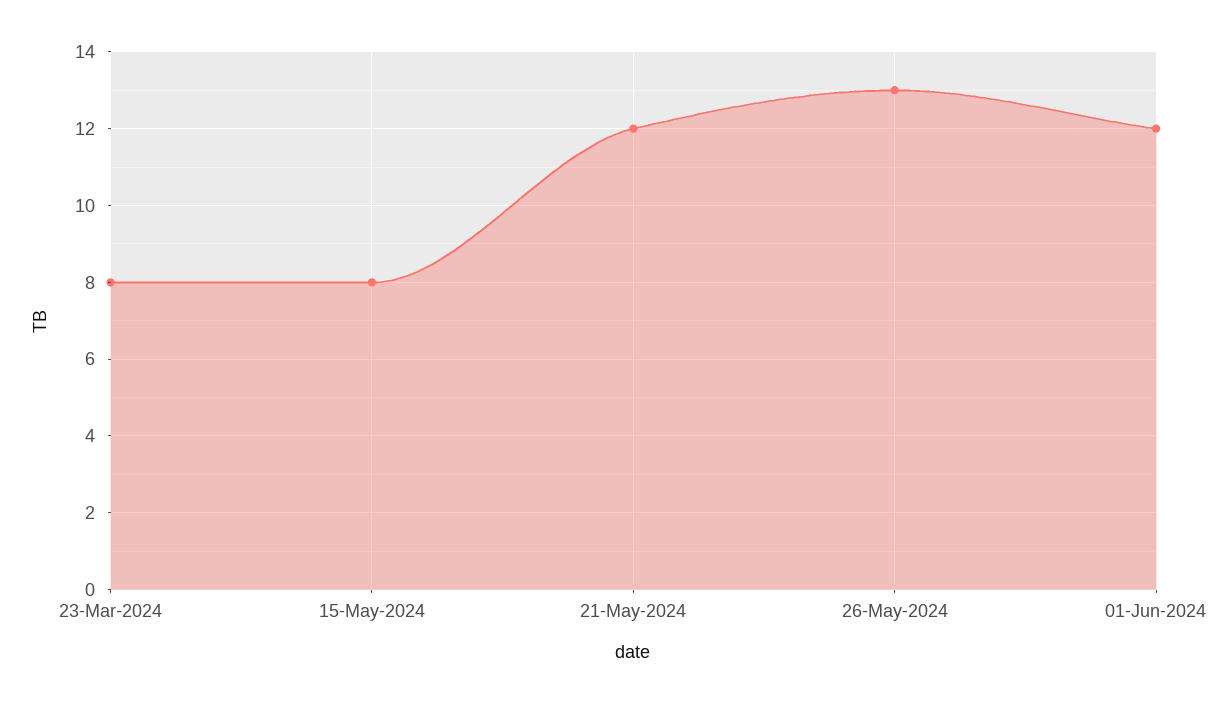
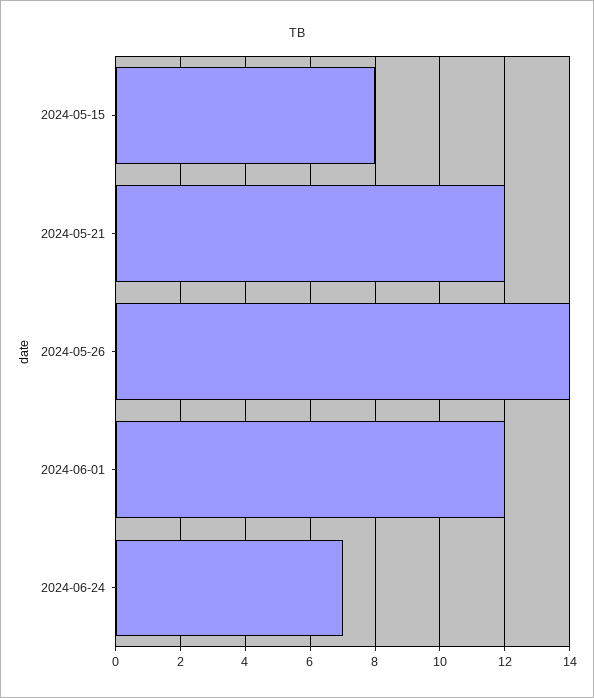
23-Mar-2024: 8 -> none
26-May-2024: 13 -> 14
2024-06-24: none -> 7

